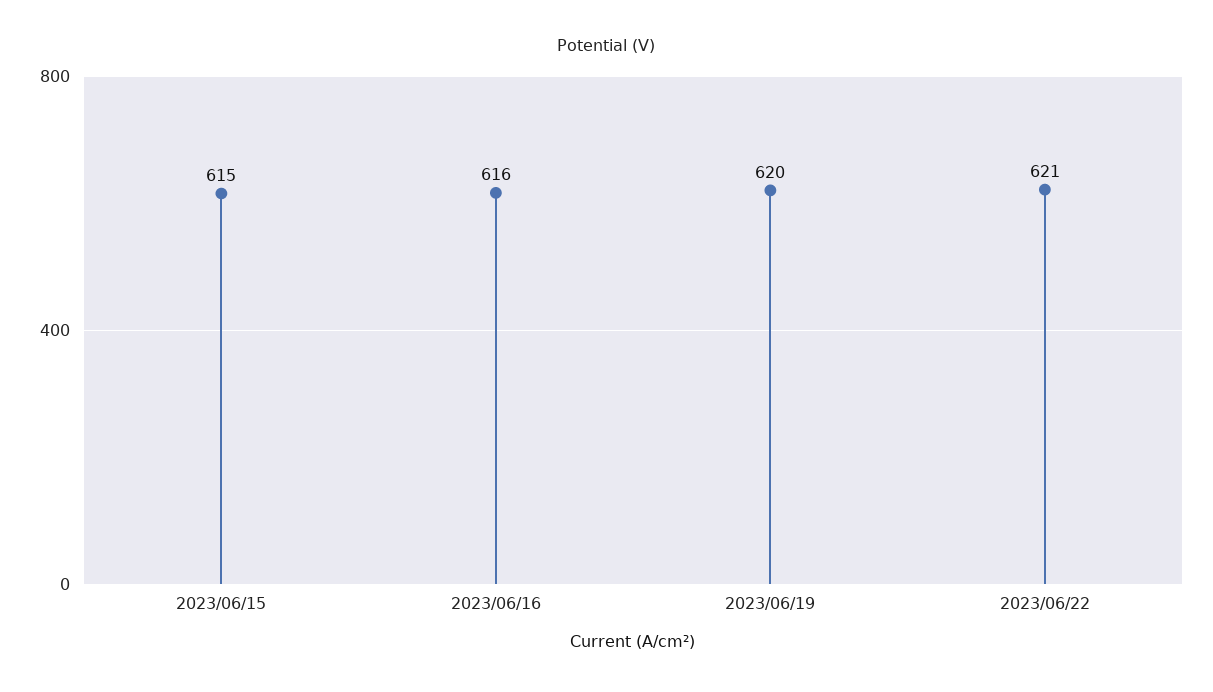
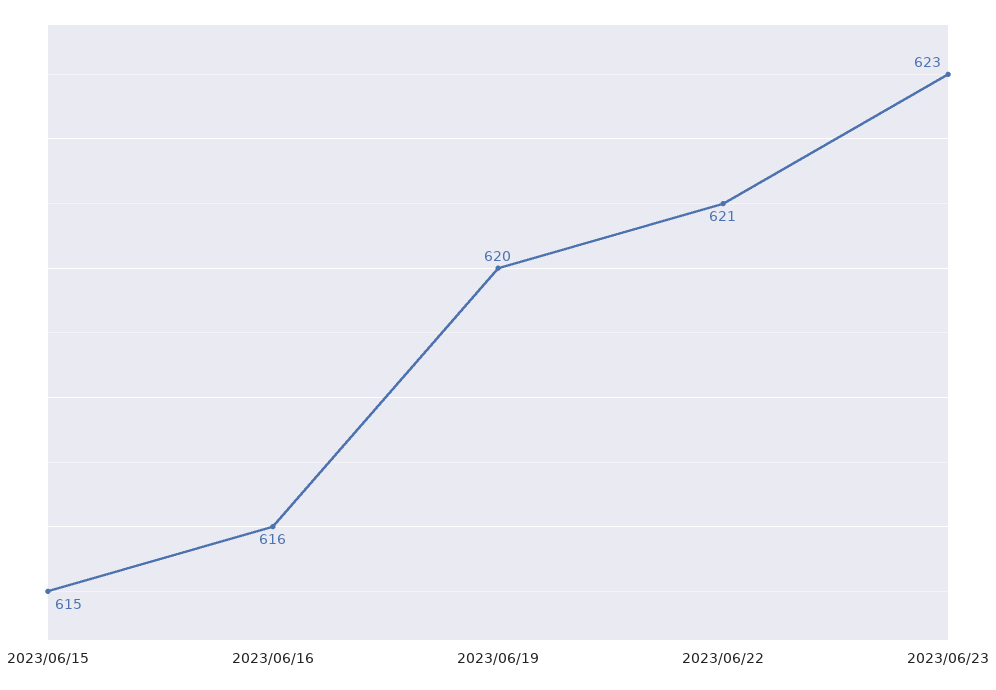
2023/06/23: none -> 623

